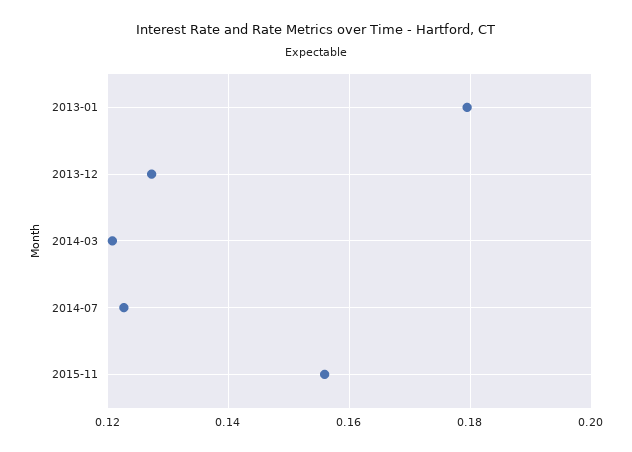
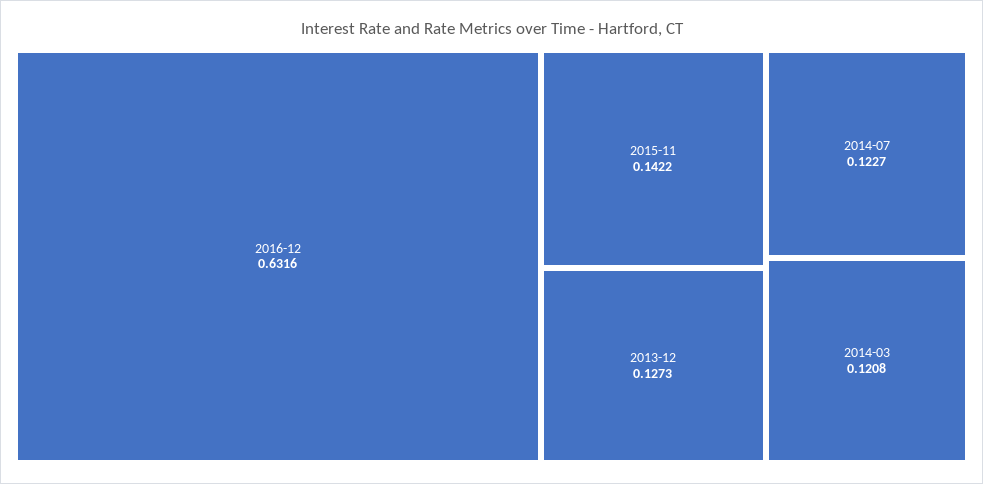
2013-01: 0.18 -> none
2015-11: 0.156 -> 0.1422
2016-12: none -> 0.6316

